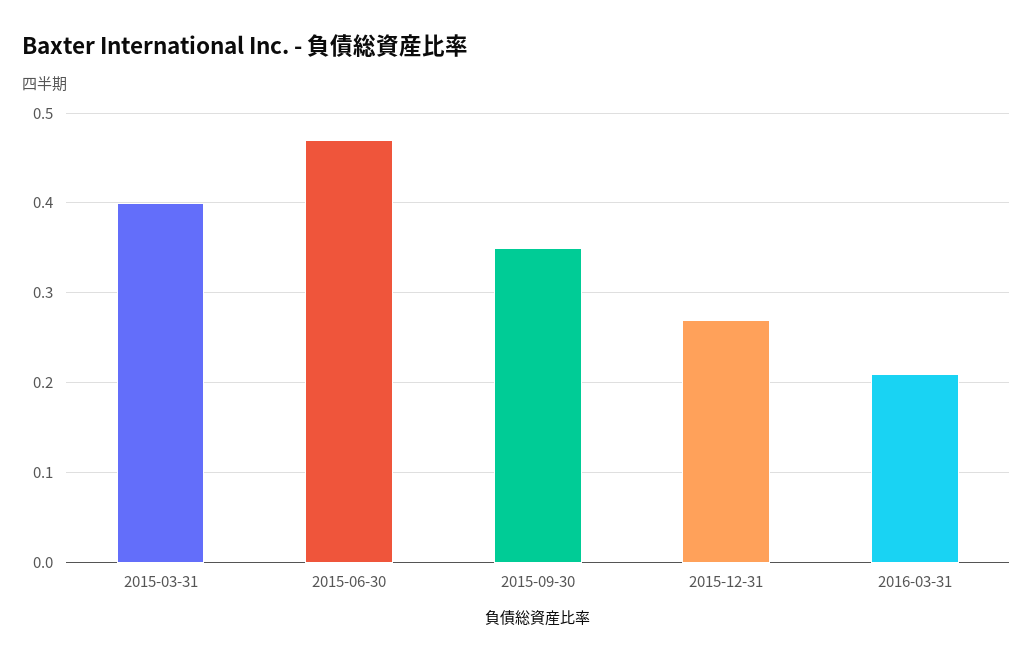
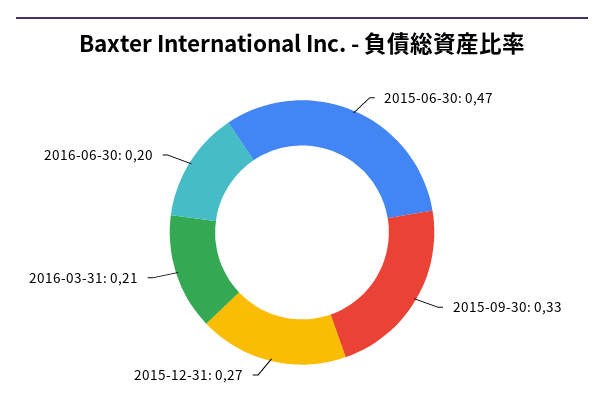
2015-03-31: 0.4 -> none
2015-09-30: 0.35 -> 0.33
2016-06-30: none -> 0.2

